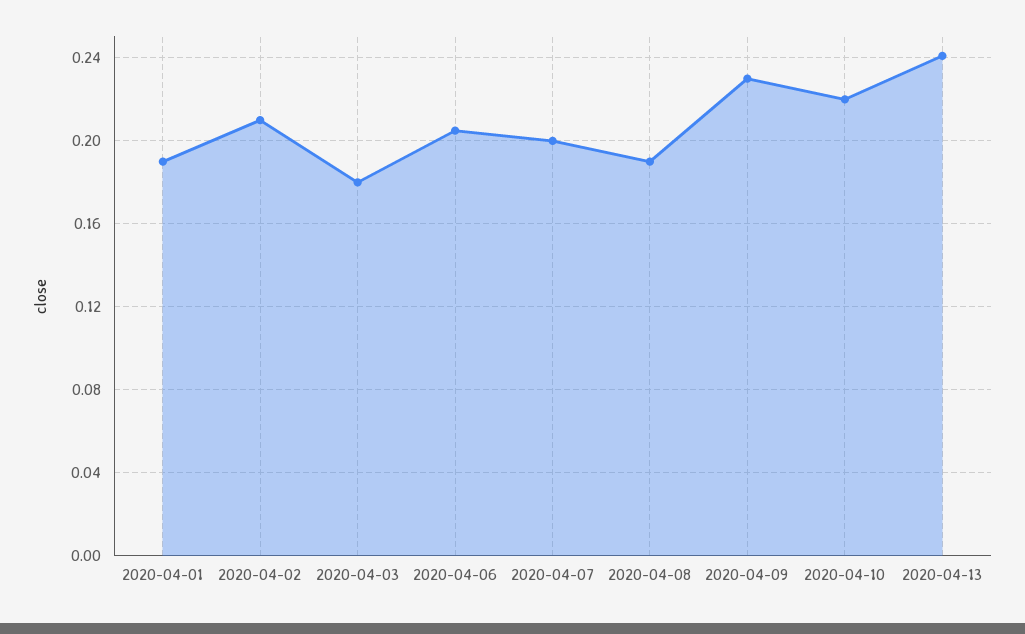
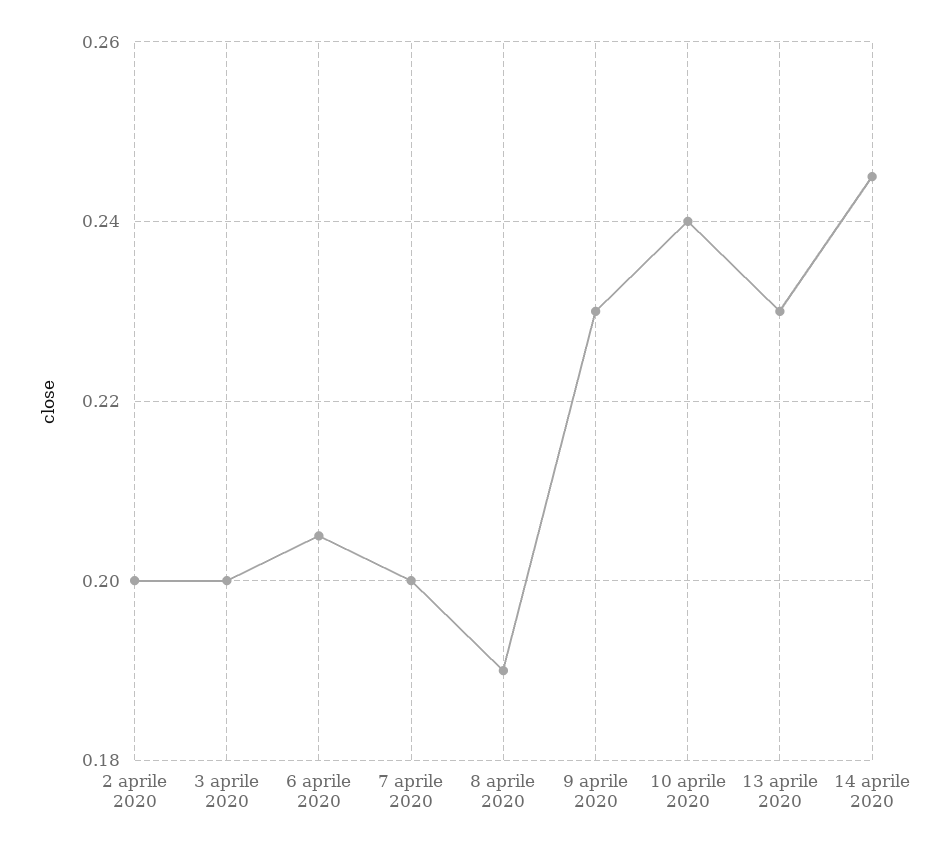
2020-04-01: 0.19 -> none
2020-04-02: 0.21 -> 0.2
2020-04-03: 0.18 -> 0.2
2020-04-10: 0.22 -> 0.24
2020-04-13: 0.24 -> 0.23
14 aprile 2020: none -> 0.245

